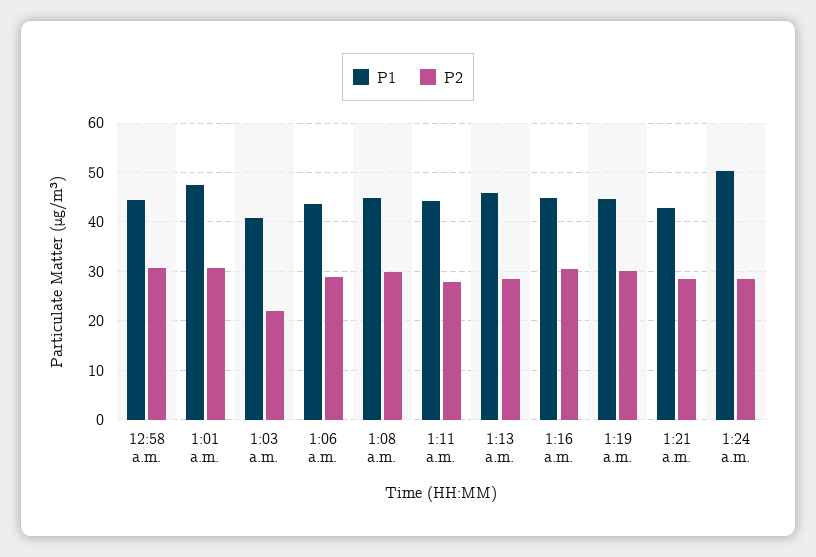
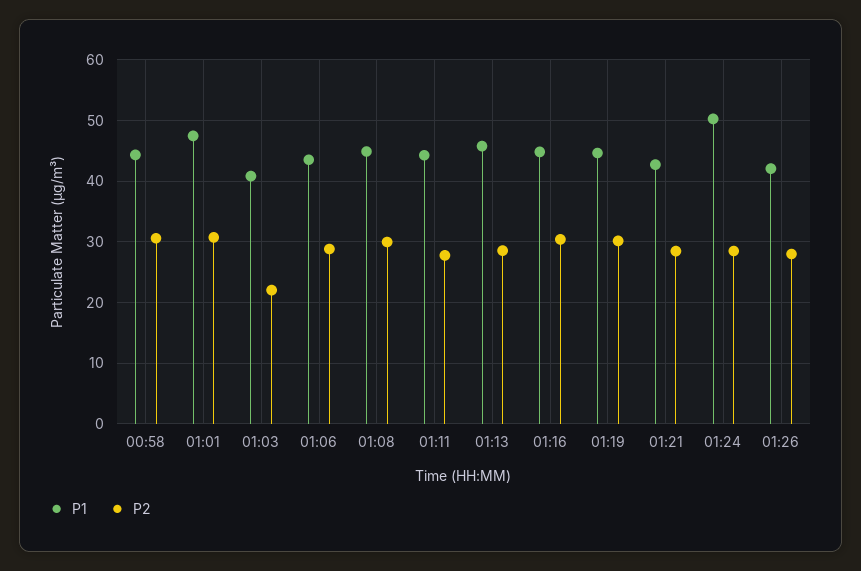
P1, 01:26: none -> 42
P2, 01:26: none -> 28

